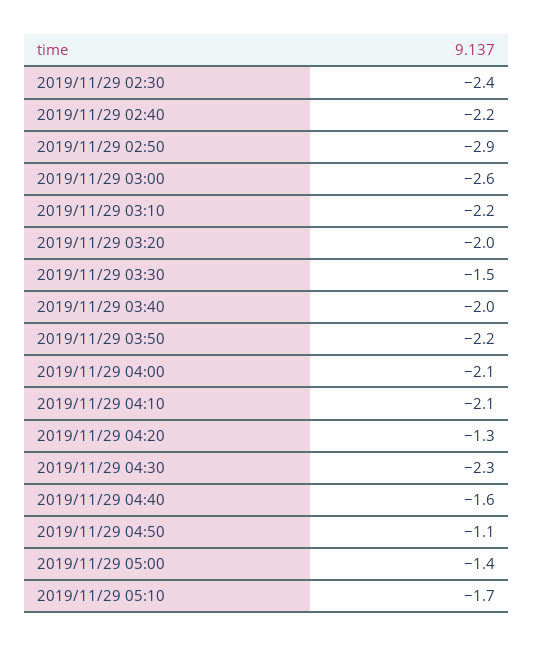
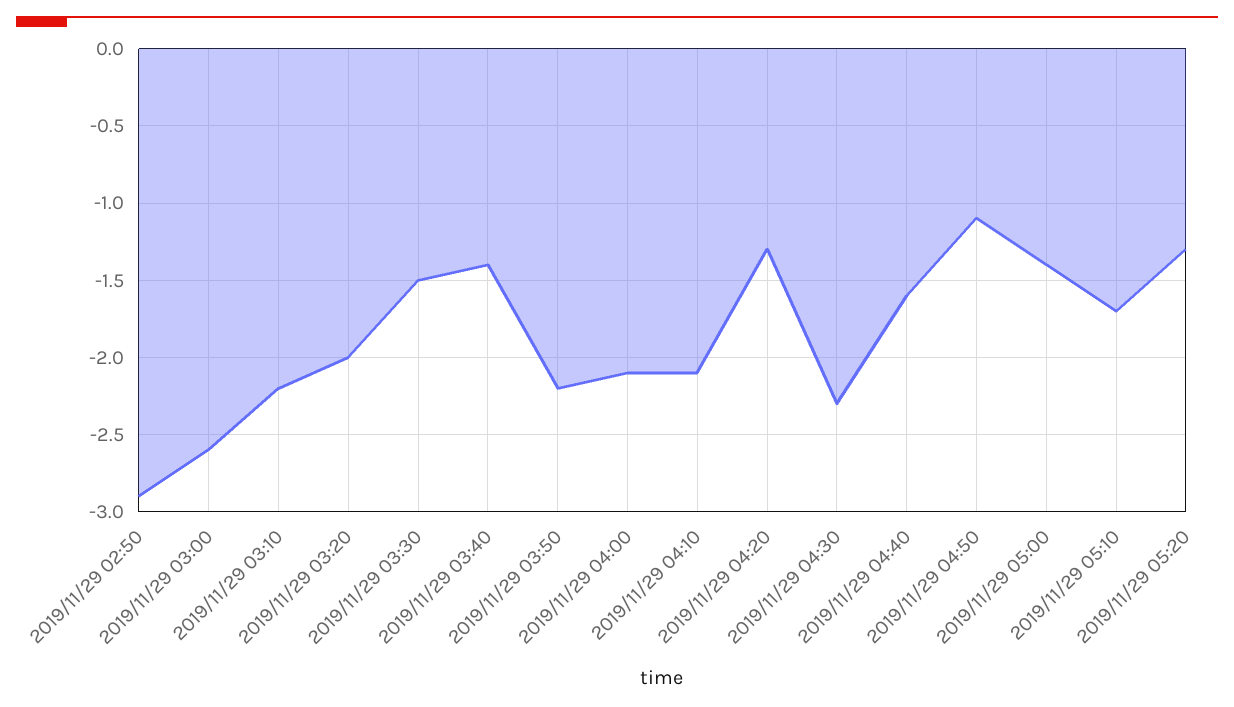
2019/11/29 02:30: -2.4 -> none
2019/11/29 02:40: -2.2 -> none
2019/11/29 03:40: -2 -> -1.4
2019/11/29 05:20: none -> -1.3

